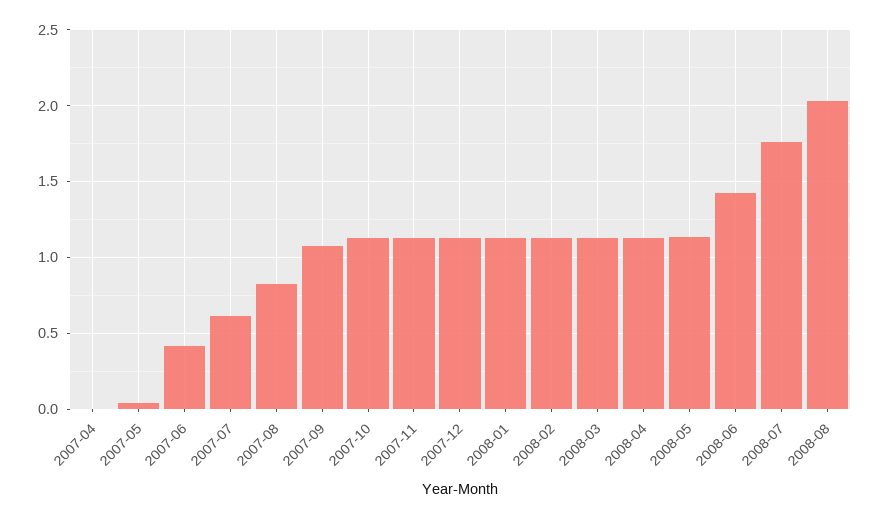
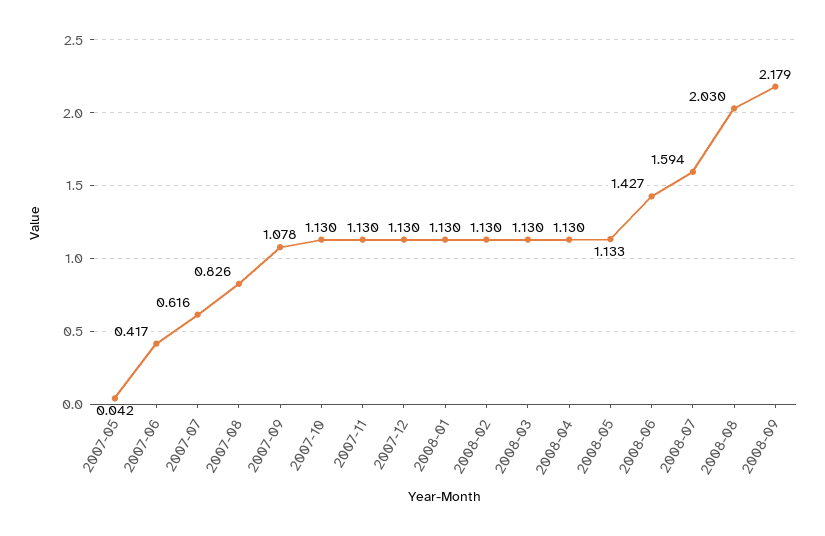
2007-04: 0 -> none
2008-07: 1.75 -> 1.594
2008-09: none -> 2.179

